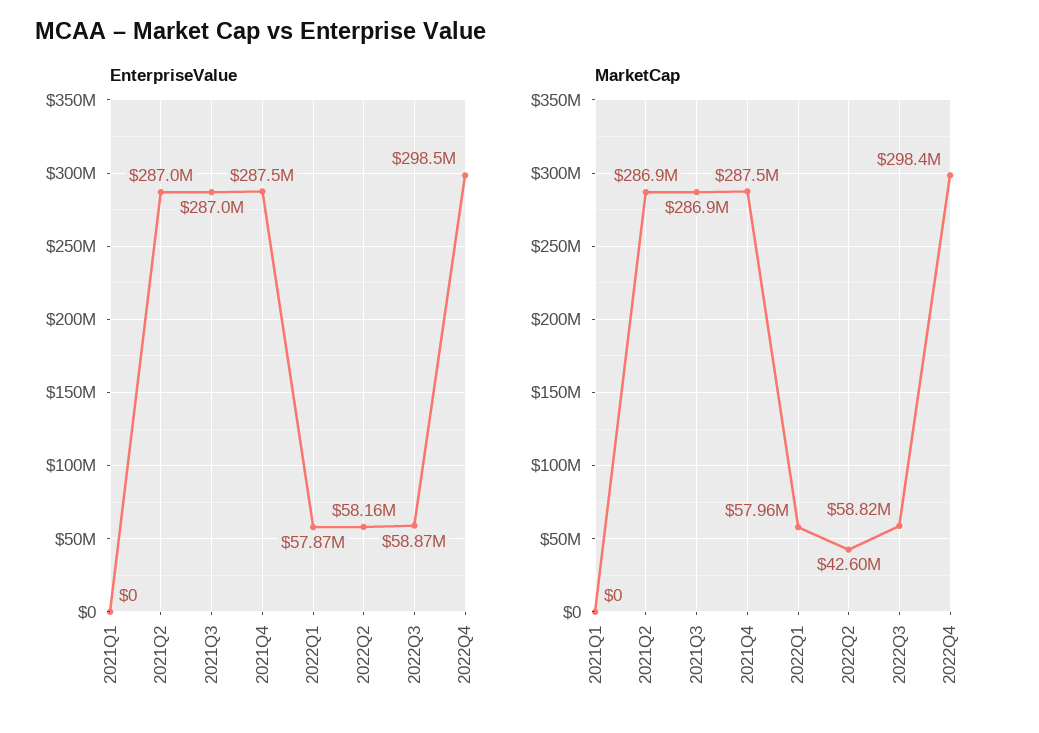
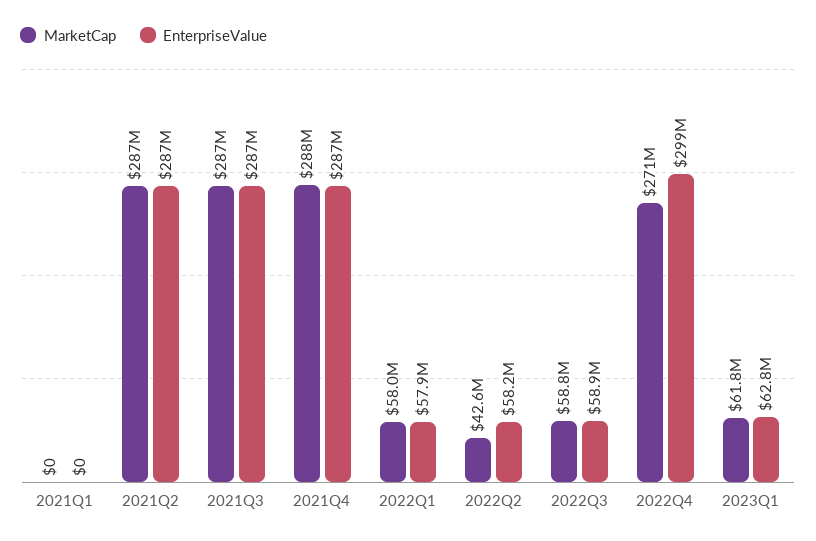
MarketCap, 2022Q4: 298400000 -> 271000000
MarketCap, 2023Q1: none -> 61800000
EnterpriseValue, 2023Q1: none -> 62800000

